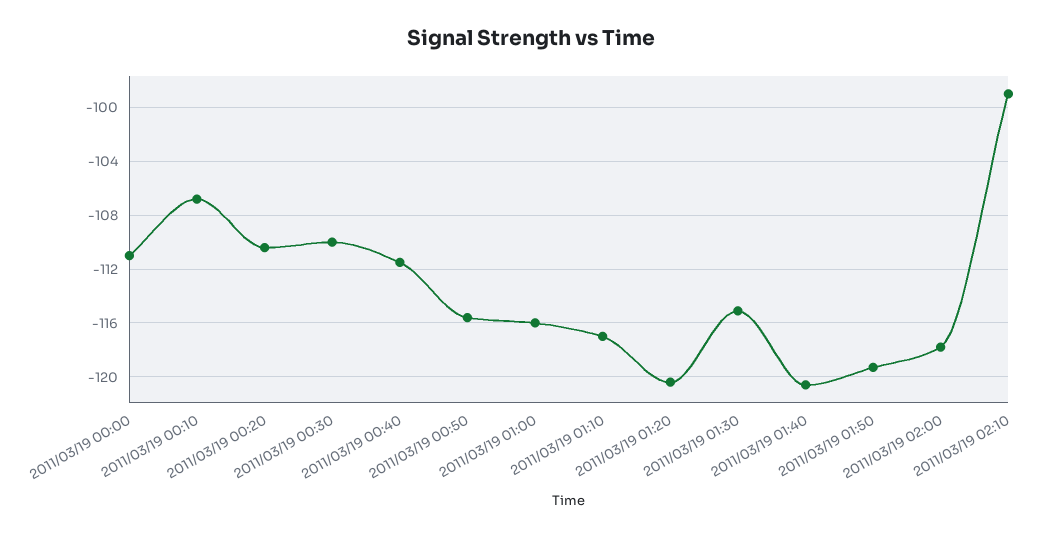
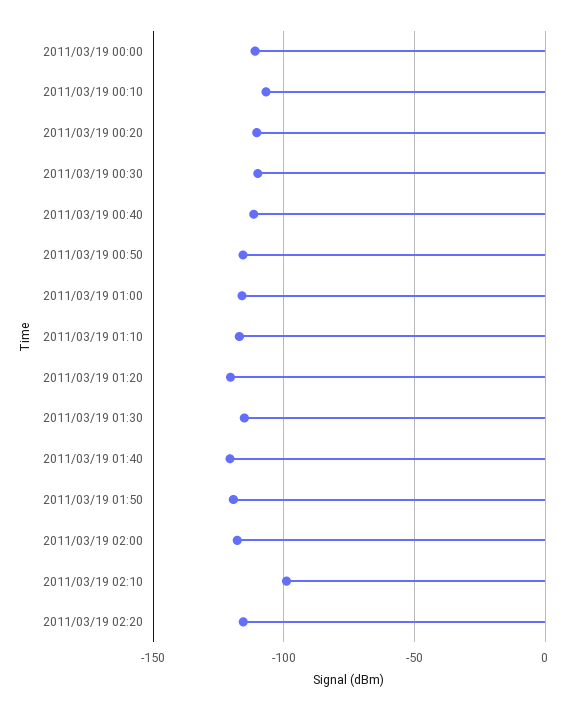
2011/03/19 02:20: none -> -115

